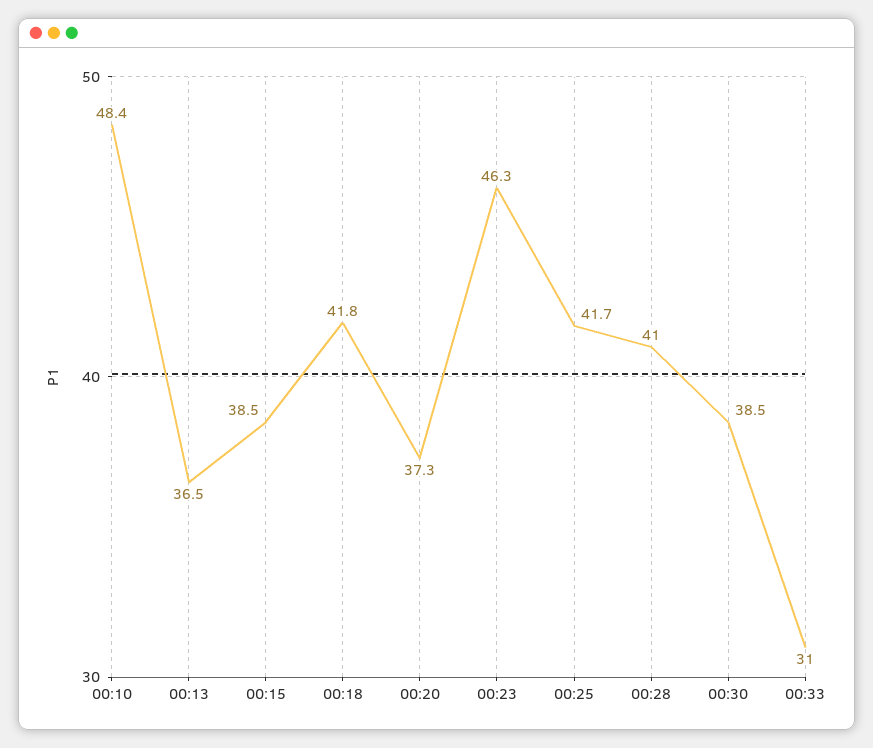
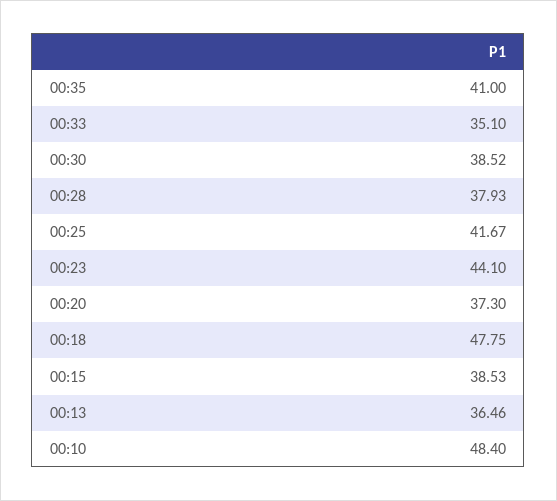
00:18: 41.8 -> 47.75
00:23: 46.3 -> 44.1
00:28: 41 -> 37.93
00:33: 31 -> 35.1
00:35: none -> 41

